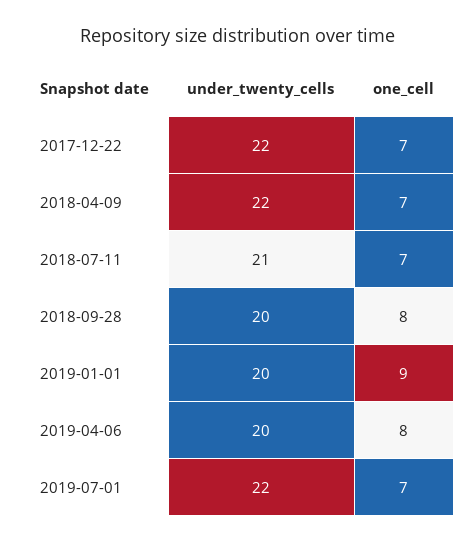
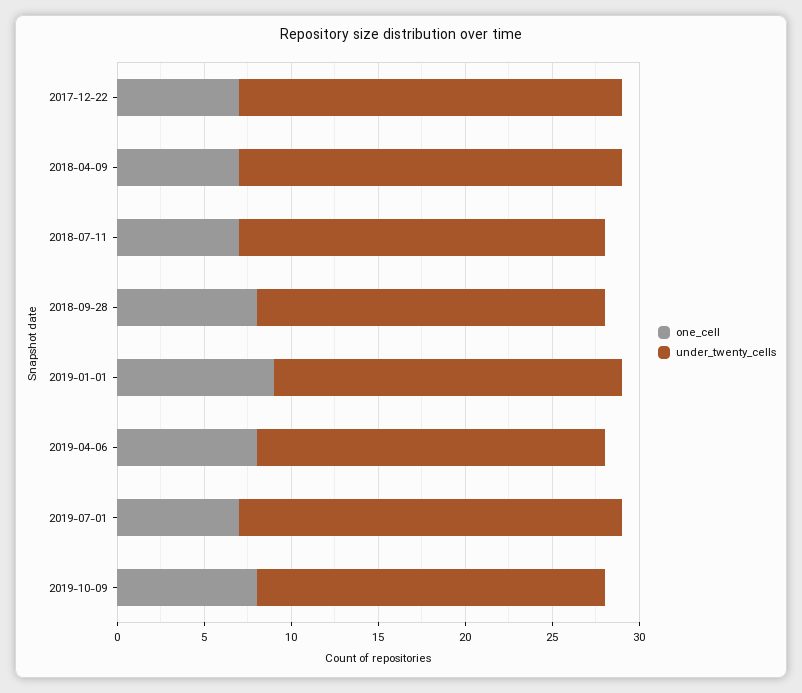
one_cell, 2019-10-09: none -> 8
under_twenty_cells, 2019-10-09: none -> 20

